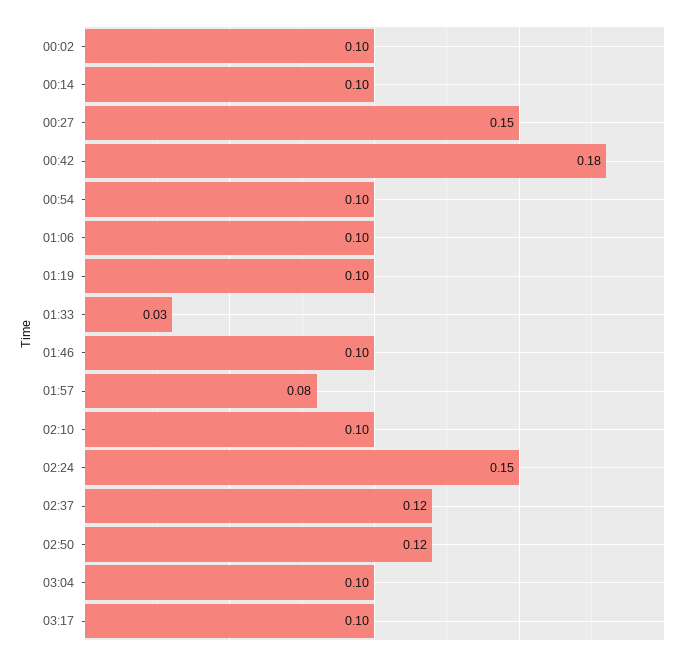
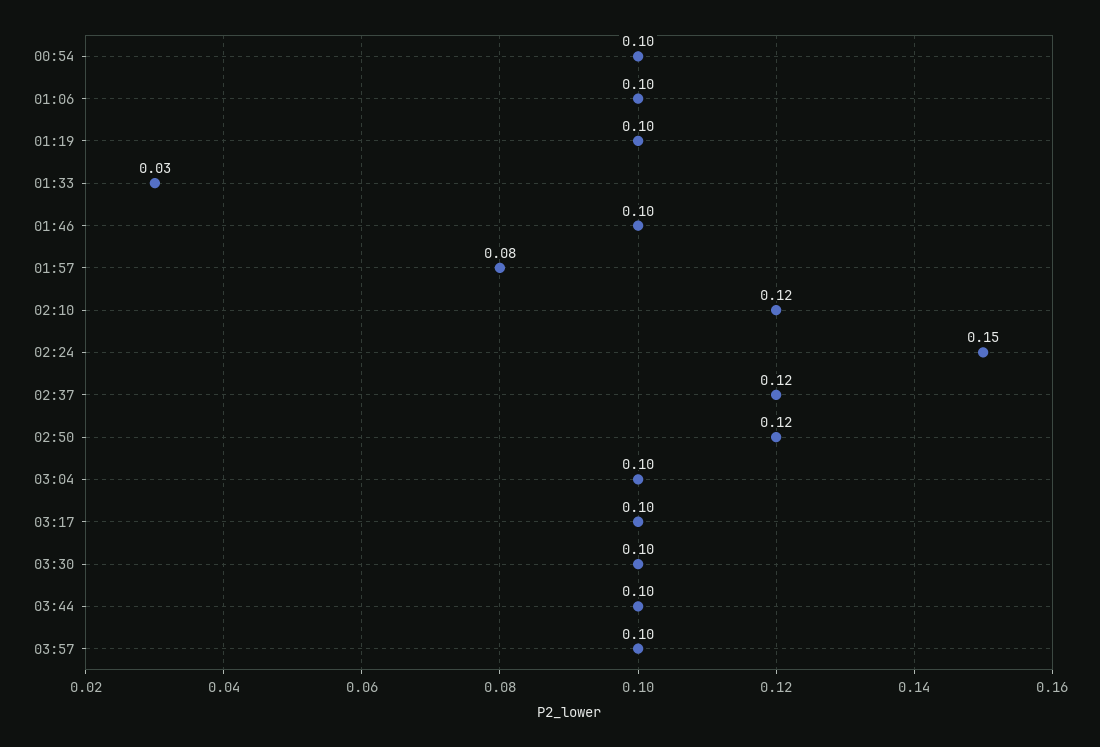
00:02: 0.1 -> none
00:14: 0.1 -> none
00:27: 0.15 -> none
00:42: 0.18 -> none
02:10: 0.1 -> 0.12
03:30: none -> 0.1
03:44: none -> 0.1
03:57: none -> 0.1

